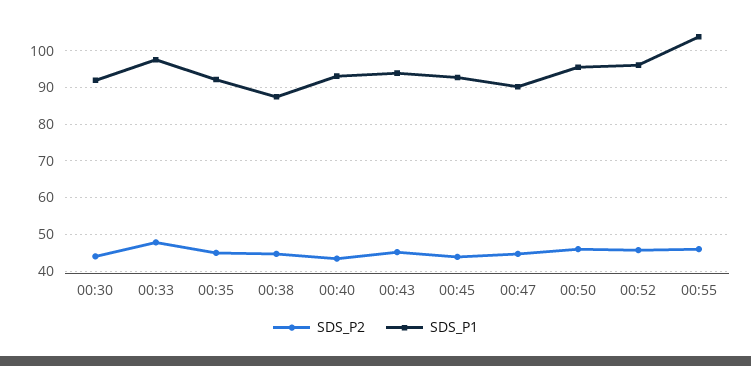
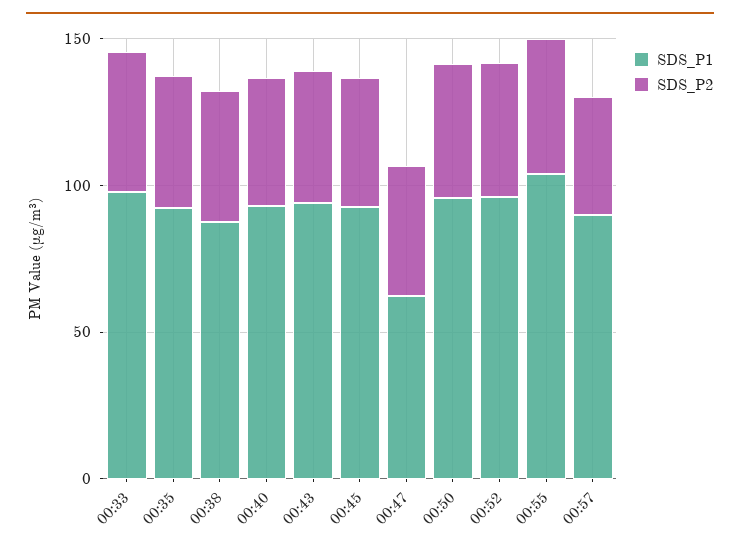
SDS_P2, 00:30: 44 -> none
SDS_P1, 00:30: 92 -> none
SDS_P1, 00:47: 90 -> 60
SDS_P1, 00:57: none -> 90
SDS_P2, 00:57: none -> 40

